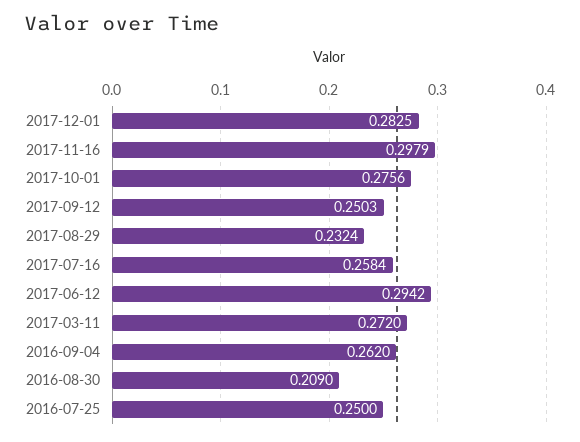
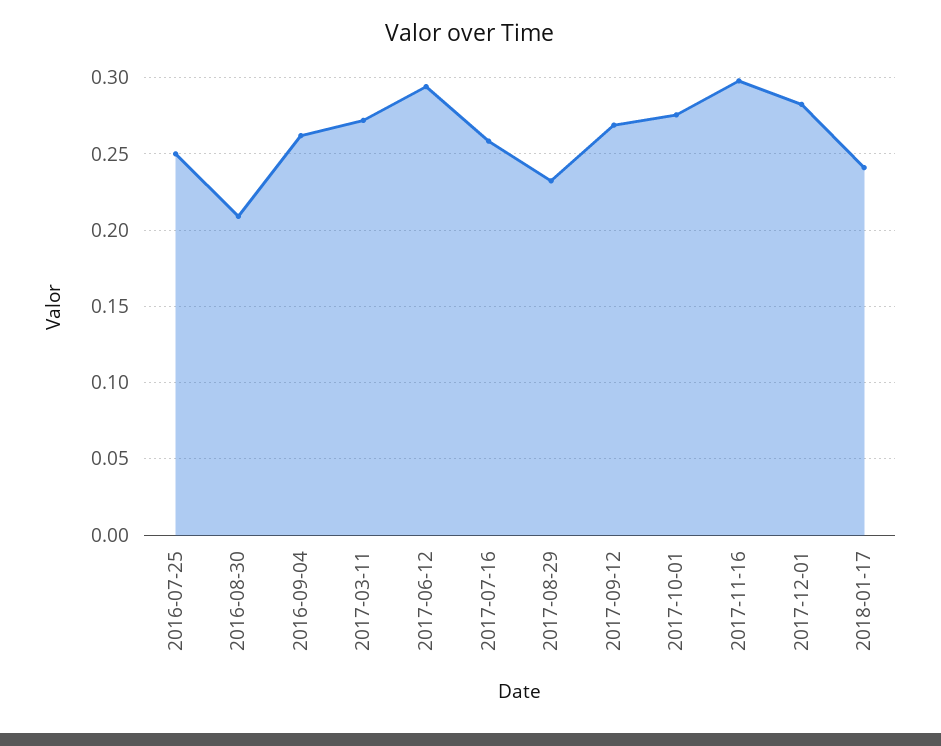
2017-09-12: 0.2503 -> 0.27
2018-01-17: none -> 0.24

